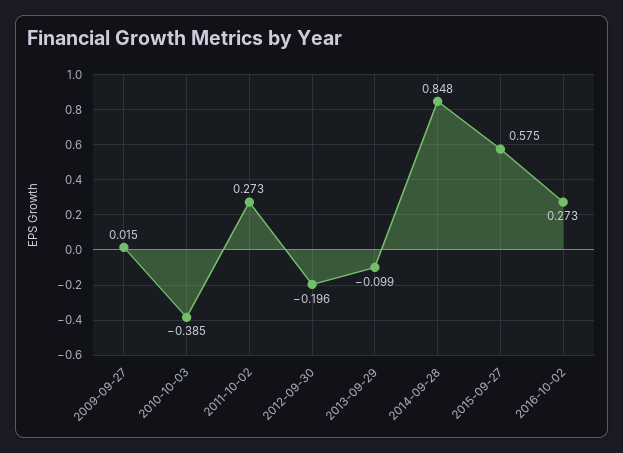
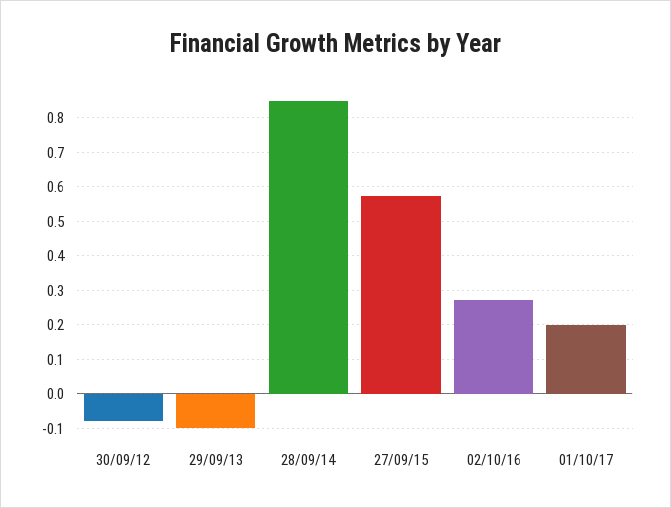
2009-09-27: 0.015 -> none
2010-10-03: -0.385 -> none
2011-10-02: 0.273 -> none
2012-09-30: -0.196 -> -0.08
01/10/17: none -> 0.2

